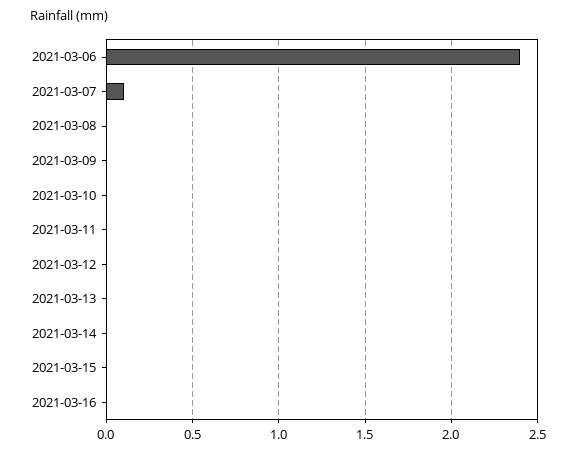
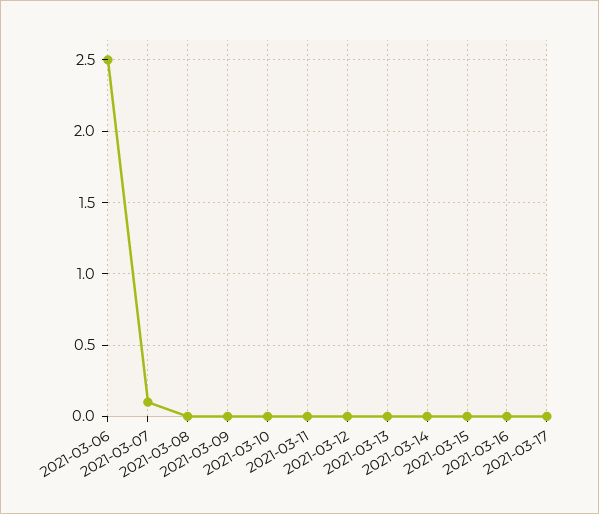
2021-03-06: 2.4 -> 2.5
2021-03-17: none -> 0

